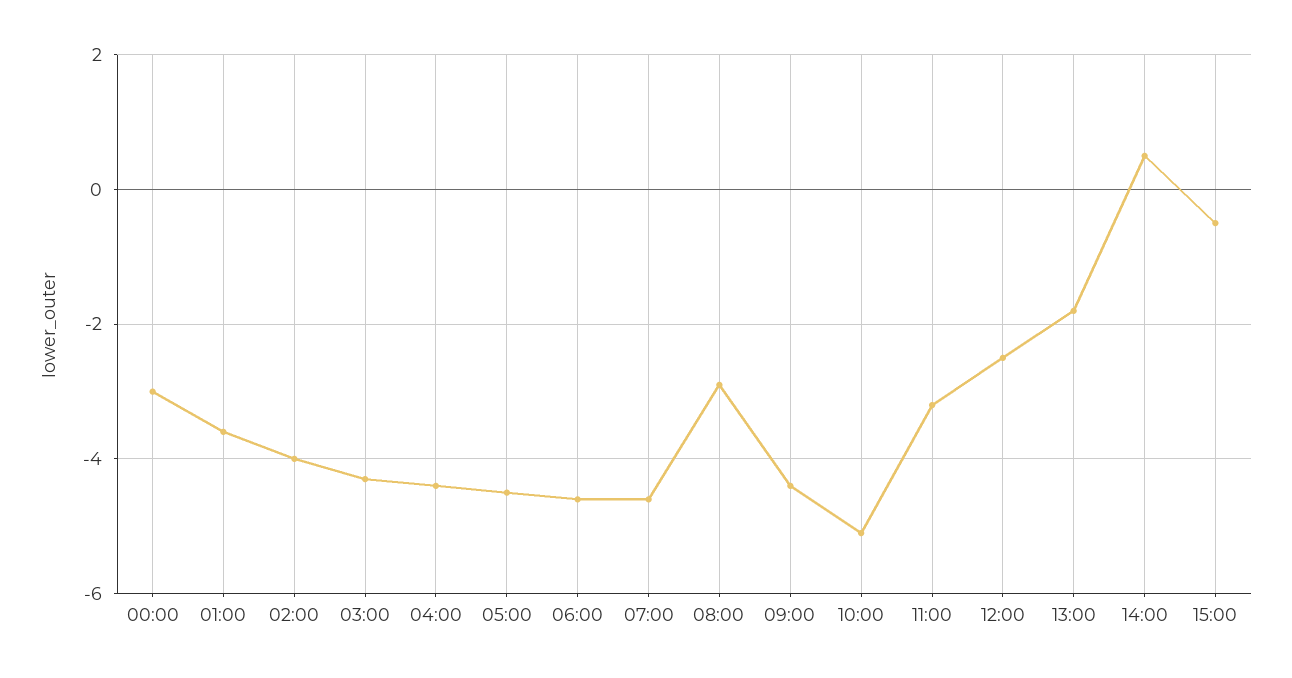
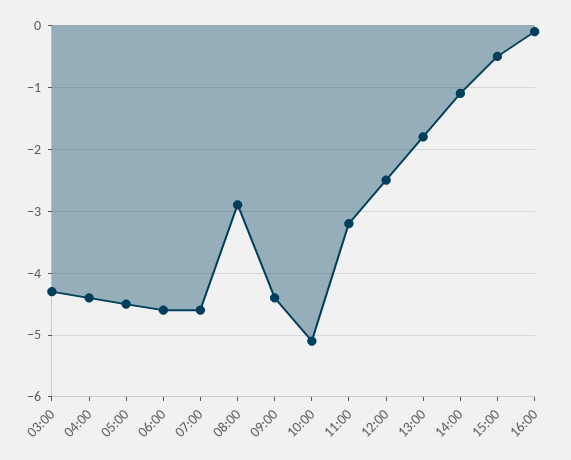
00:00: -3 -> none
01:00: -3.5 -> none
02:00: -4 -> none
14:00: 0.5 -> -1.1
16:00: none -> -0.1

